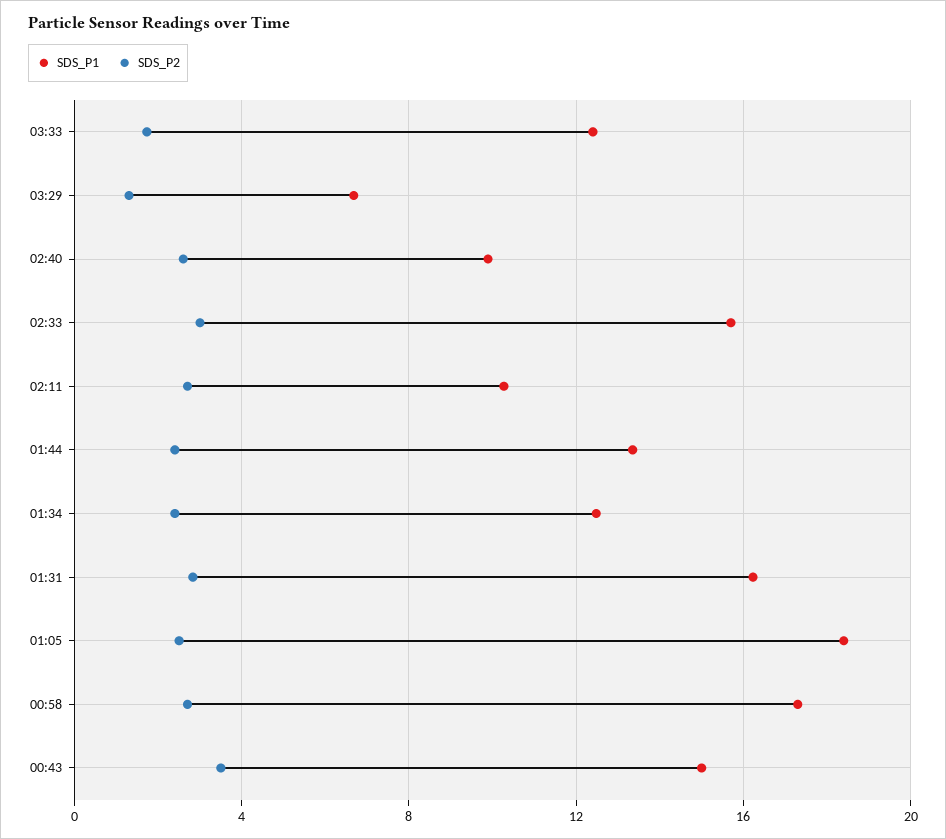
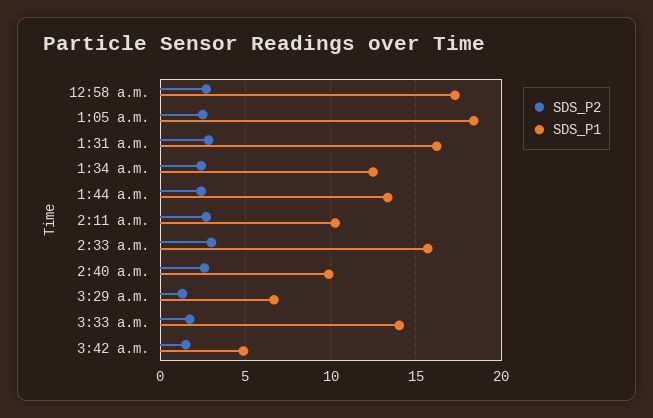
SDS_P1, 03:33: 12.5 -> 14
SDS_P1, 00:43: 15 -> none
SDS_P2, 00:43: 3.5 -> none
SDS_P2, 3:42 a.m.: none -> 1.5
SDS_P1, 3:42 a.m.: none -> 5

